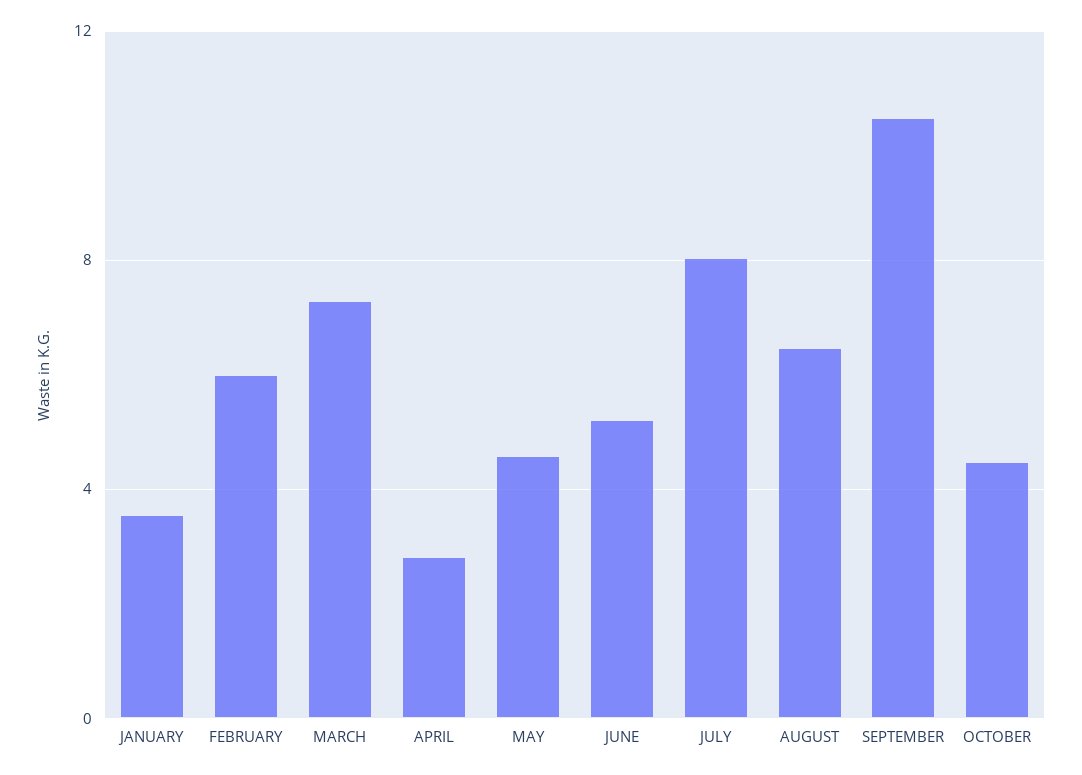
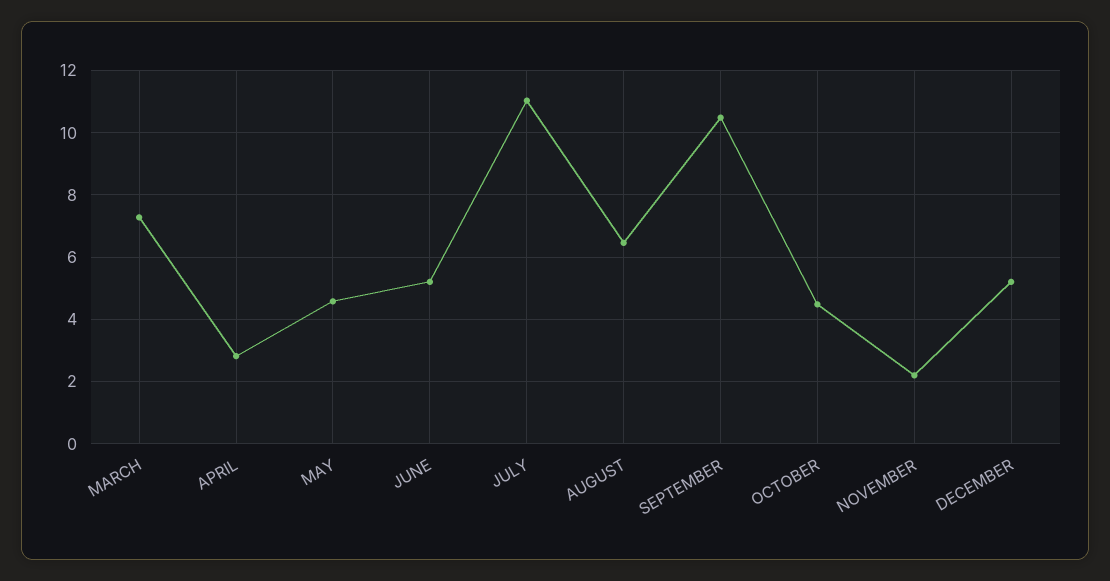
JANUARY: 3.5 -> none
FEBRUARY: 6 -> none
JULY: 8 -> 11
NOVEMBER: none -> 2.2
DECEMBER: none -> 5.2

